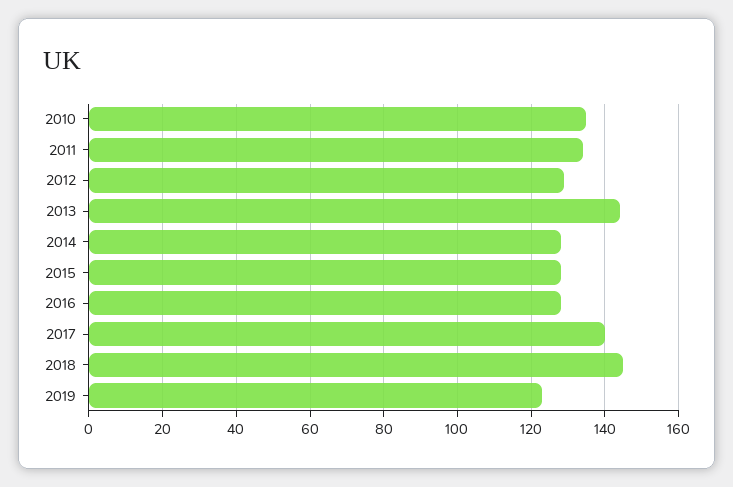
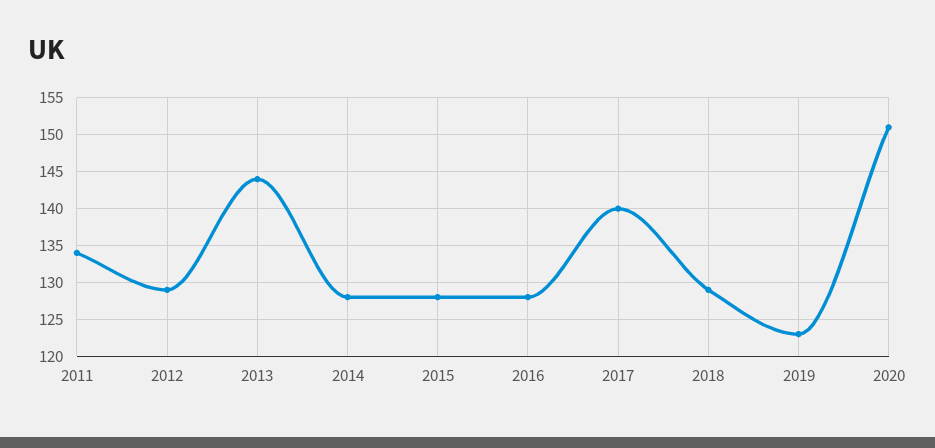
2010: 135 -> none
2018: 145 -> 129
2020: none -> 151

